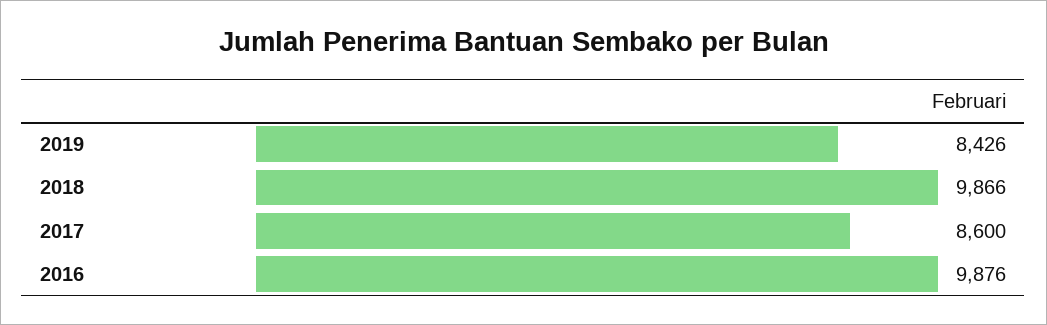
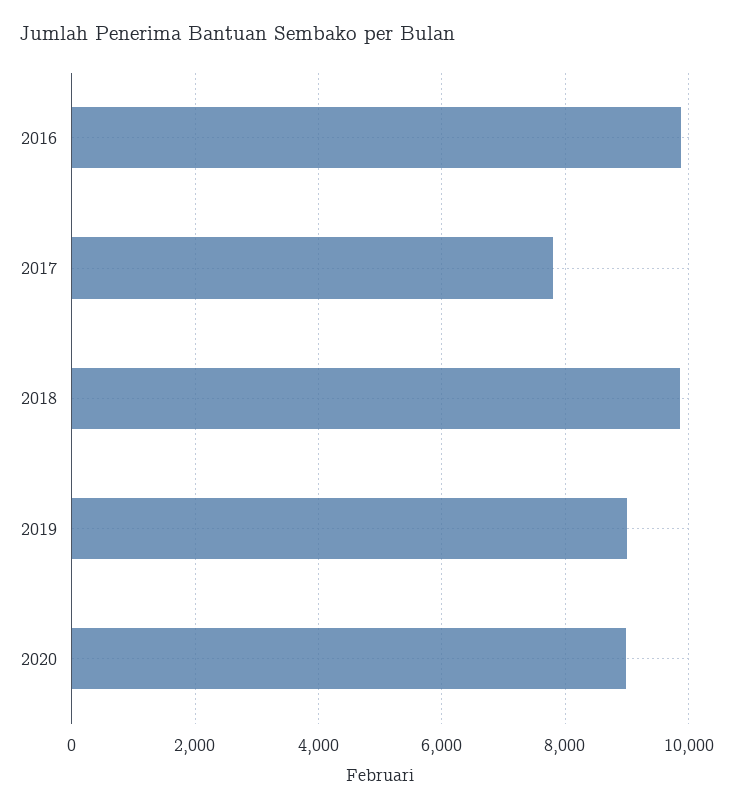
2019: 8426 -> 9000
2017: 8600 -> 7800
2020: none -> 9000

